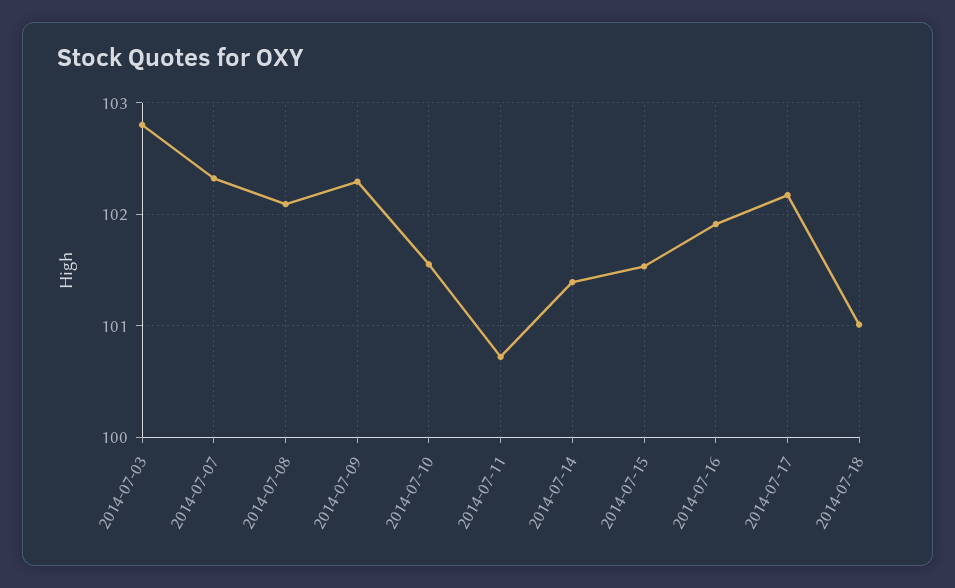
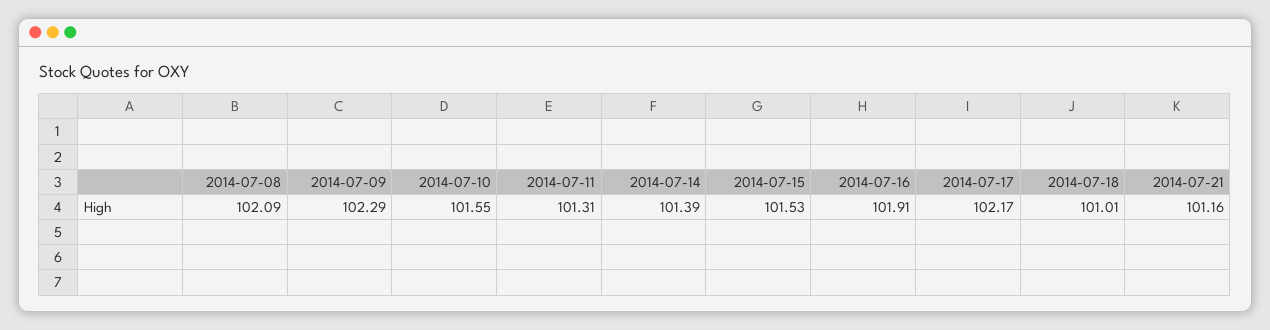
2014-07-03: 102.8 -> none
2014-07-07: 102.3 -> none
2014-07-11: 100.7 -> 101.31
2014-07-21: none -> 101.16

